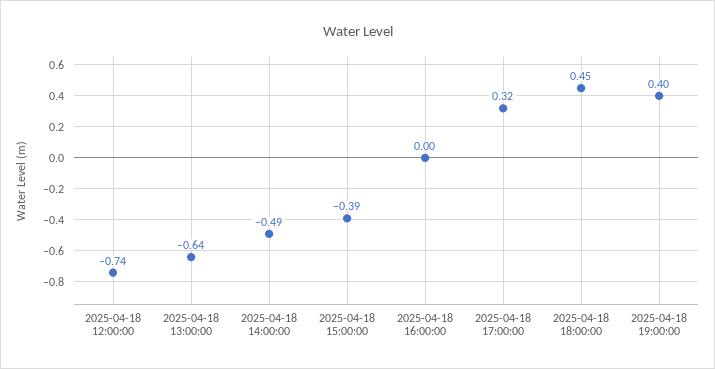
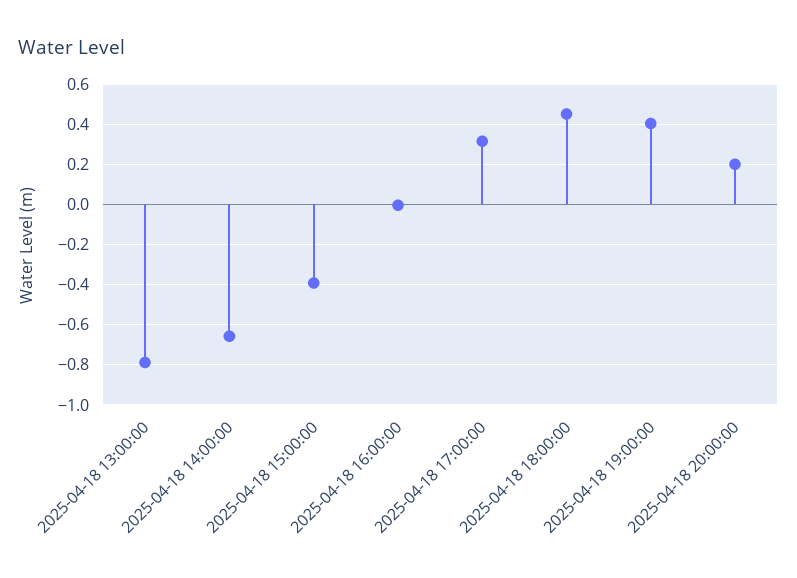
2025-04-18 12:00:00: -0.74 -> none
2025-04-18 13:00:00: -0.64 -> -0.8
2025-04-18 14:00:00: -0.49 -> -0.65
2025-04-18 20:00:00: none -> 0.2

